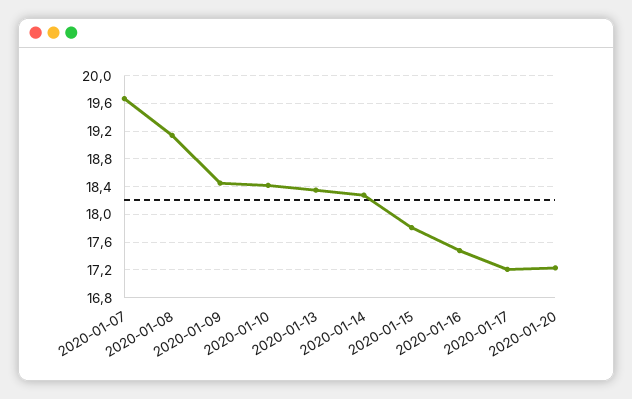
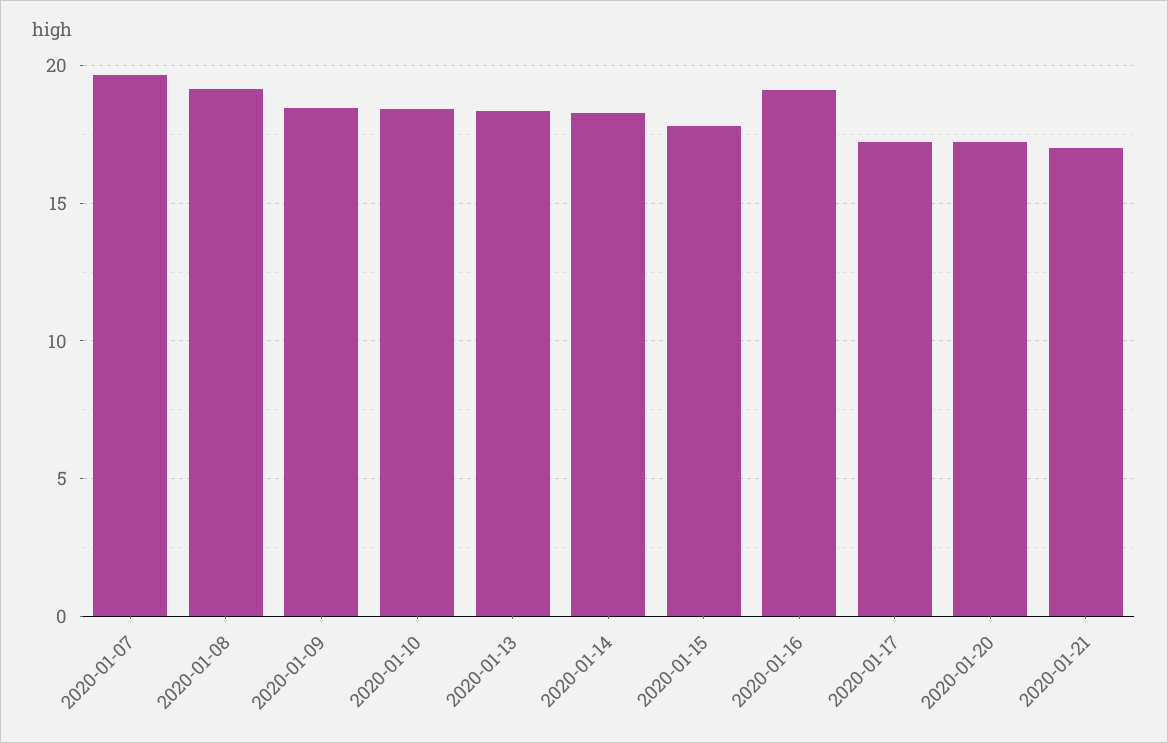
2020-01-16: 17.5 -> 19
2020-01-21: none -> 17

